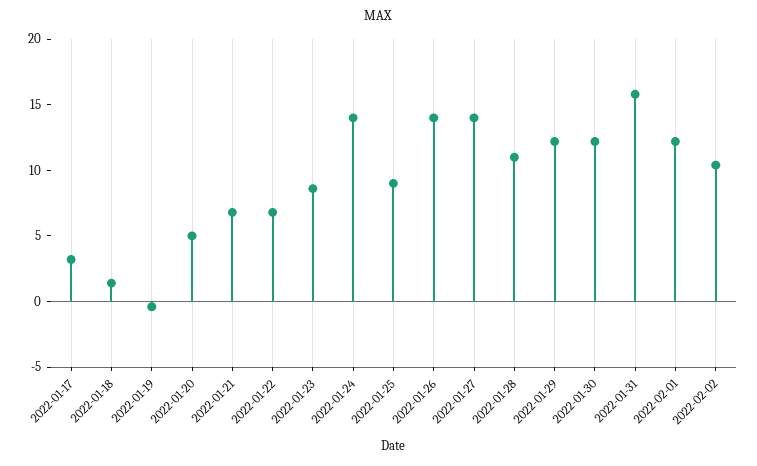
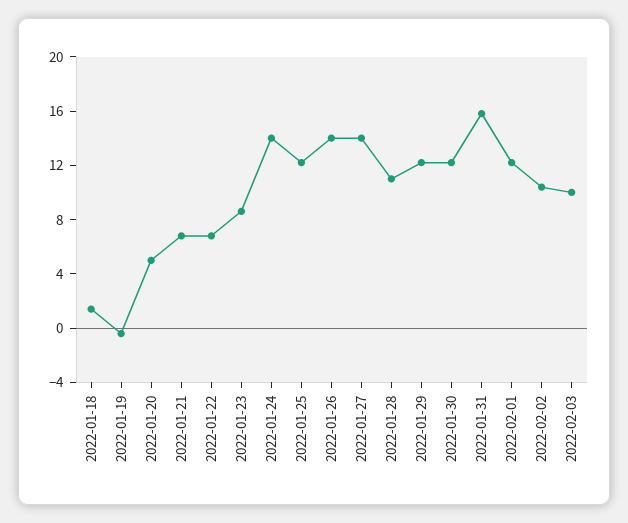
2022-01-17: 3 -> none
2022-01-25: 9 -> 12
2022-02-03: none -> 10

